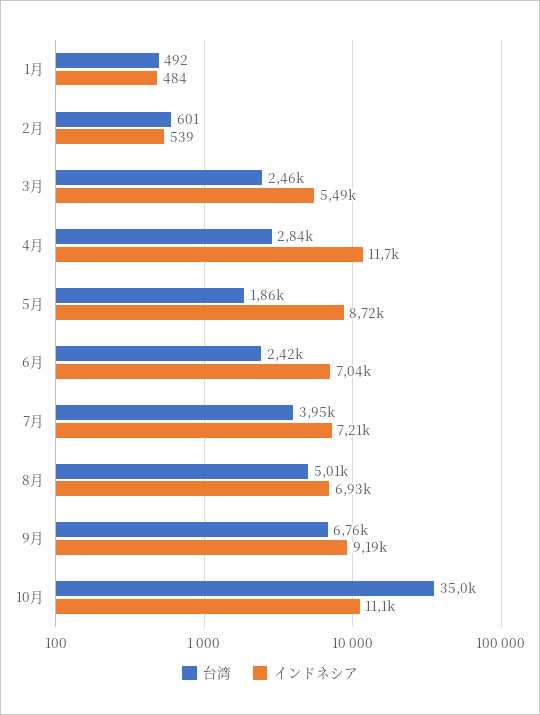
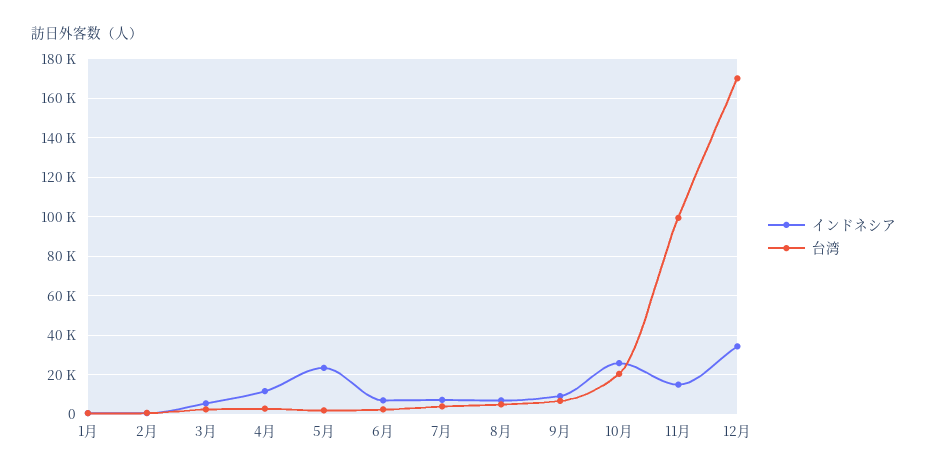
インドネシア, 5月: 8720 -> 25000
台湾, 10月: 35000 -> 20000
インドネシア, 10月: 11100 -> 25000
インドネシア, 11月: none -> 15000
台湾, 11月: none -> 100000
インドネシア, 12月: none -> 35000
台湾, 12月: none -> 170000

